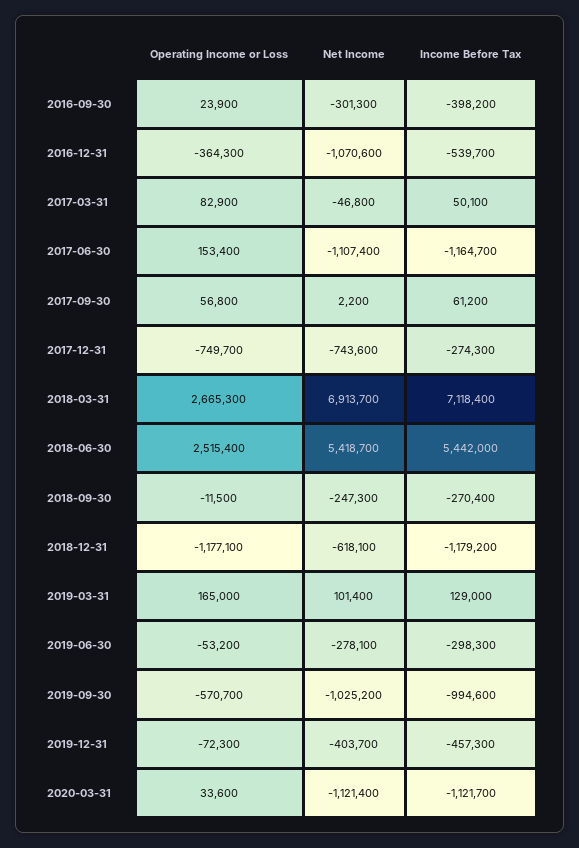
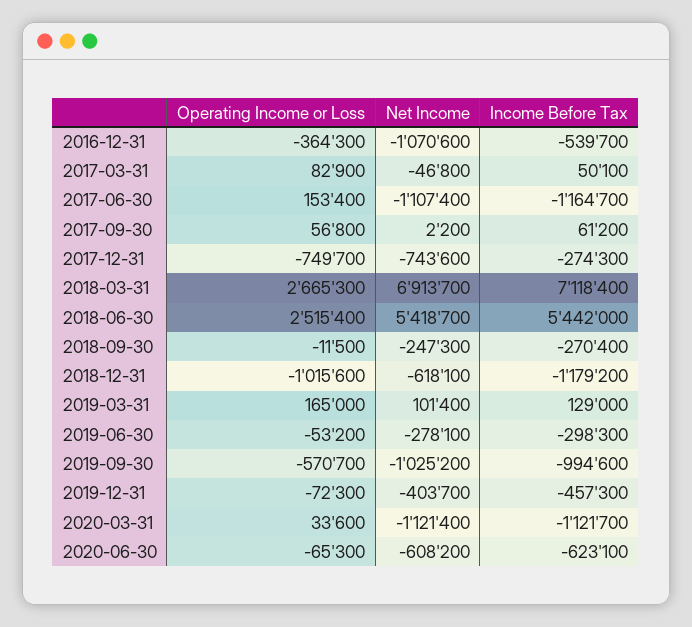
Operating Income or Loss, 2016-09-30: 23900 -> none
Net Income, 2016-09-30: -301300 -> none
Income Before Tax, 2016-09-30: -398200 -> none
Operating Income or Loss, 2018-12-31: -1177100 -> -1015600
Operating Income or Loss, 2020-06-30: none -> -65300
Net Income, 2020-06-30: none -> -608200
Income Before Tax, 2020-06-30: none -> -623100

